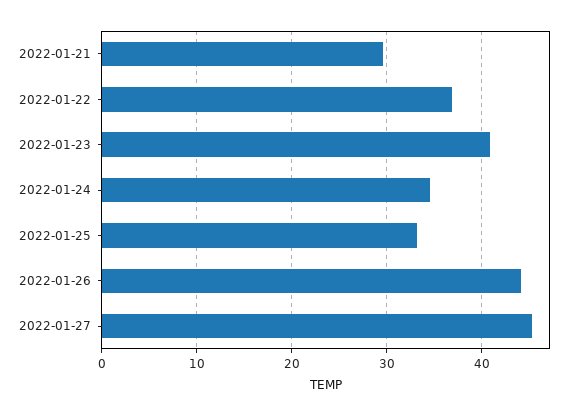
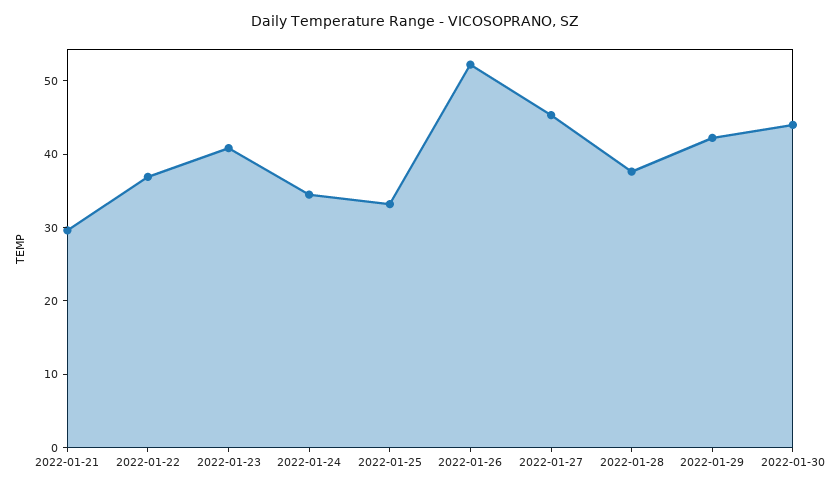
2022-01-26: 44 -> 52
2022-01-28: none -> 38
2022-01-29: none -> 42
2022-01-30: none -> 44

